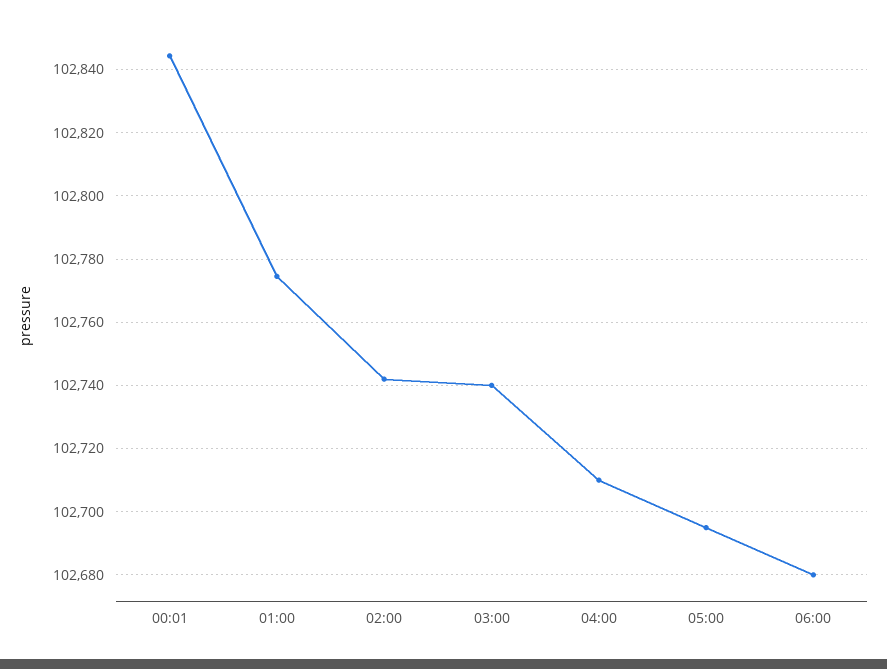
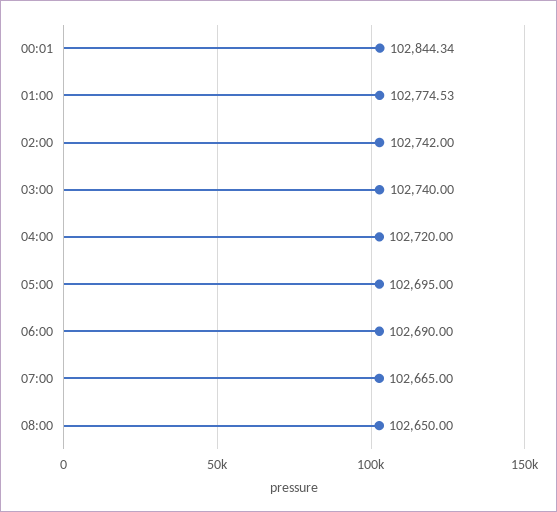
04:00: 102710 -> 102720
06:00: 102680 -> 102690
07:00: none -> 102665
08:00: none -> 102650

